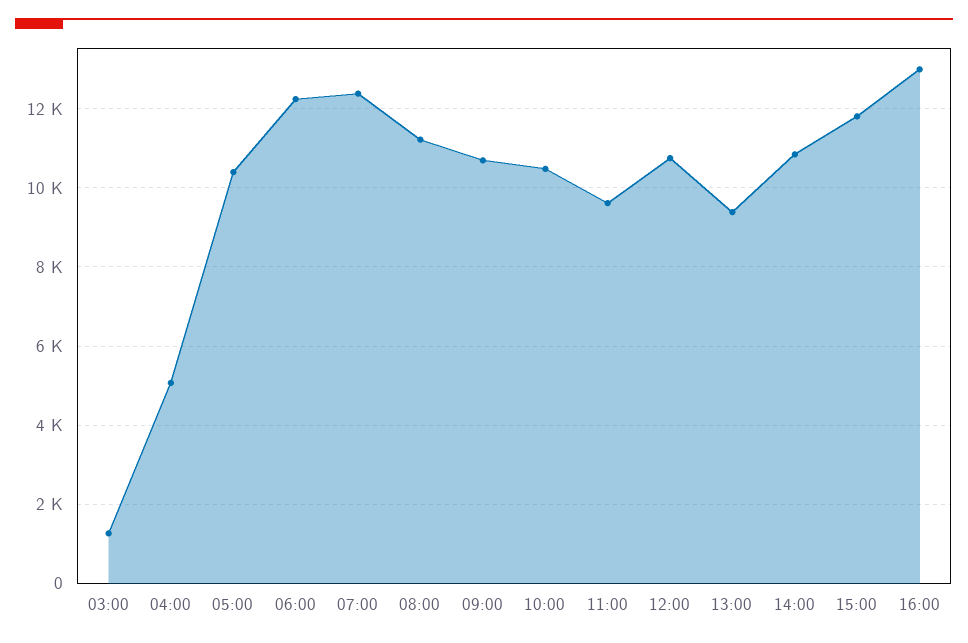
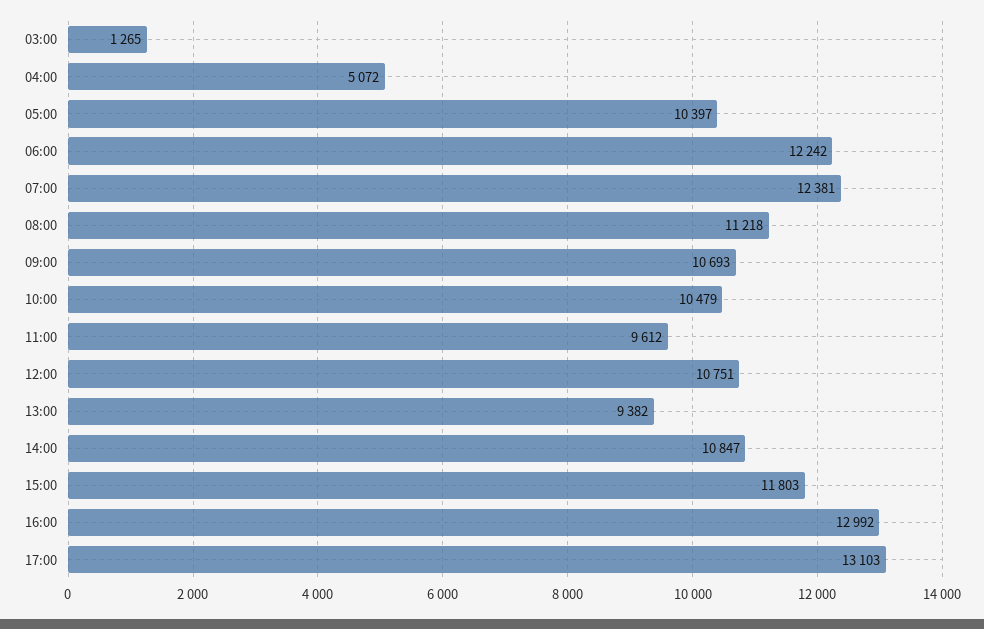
17:00: none -> 13103

